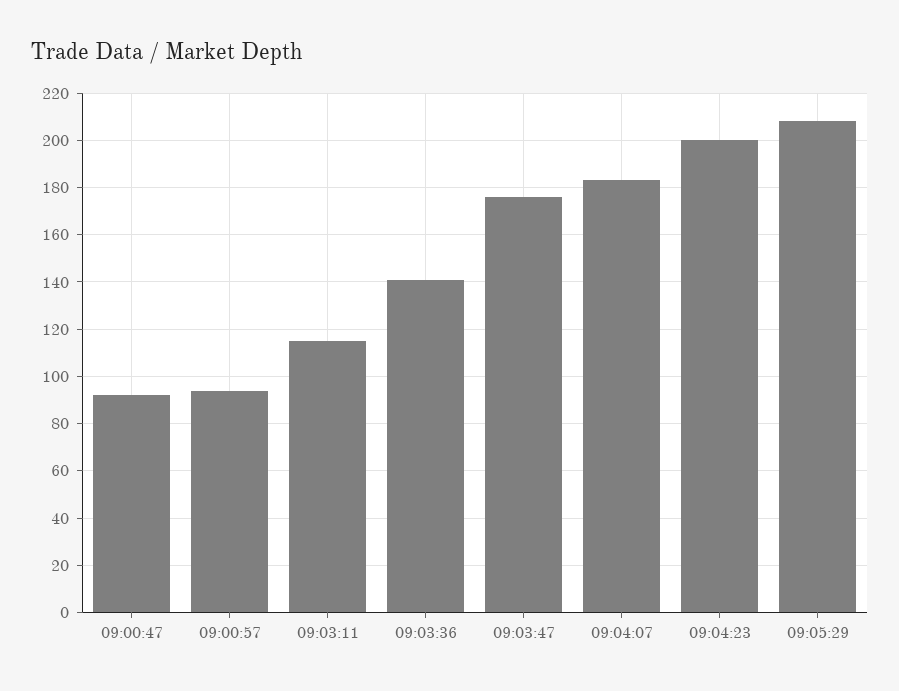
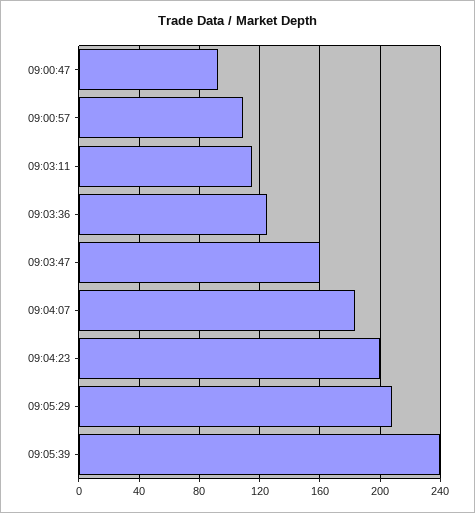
09:00:57: 95 -> 110
09:03:36: 140 -> 125
09:03:47: 175 -> 160
09:05:39: none -> 240

